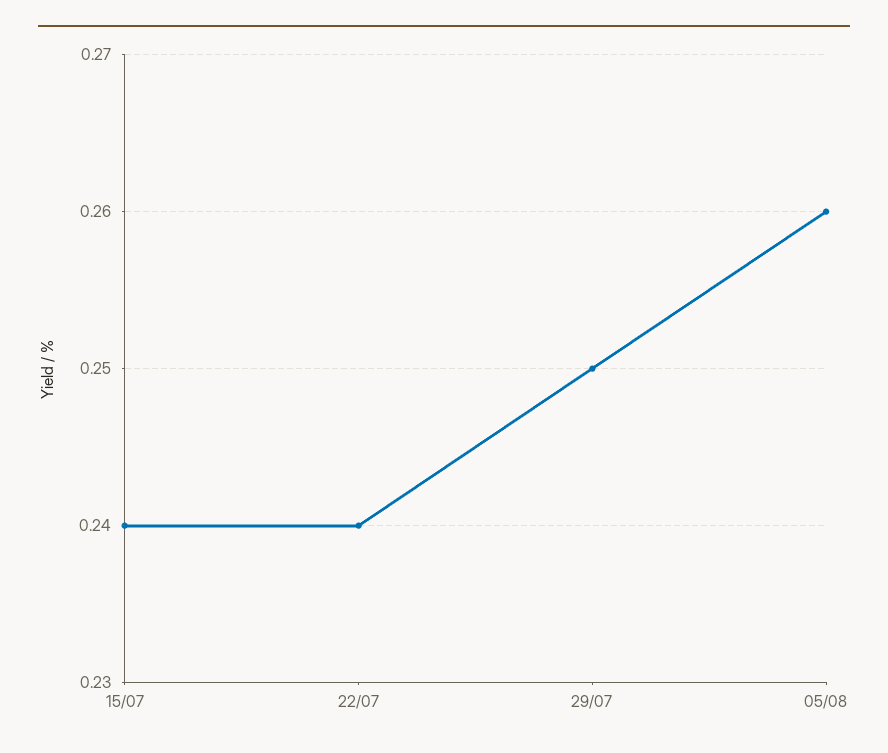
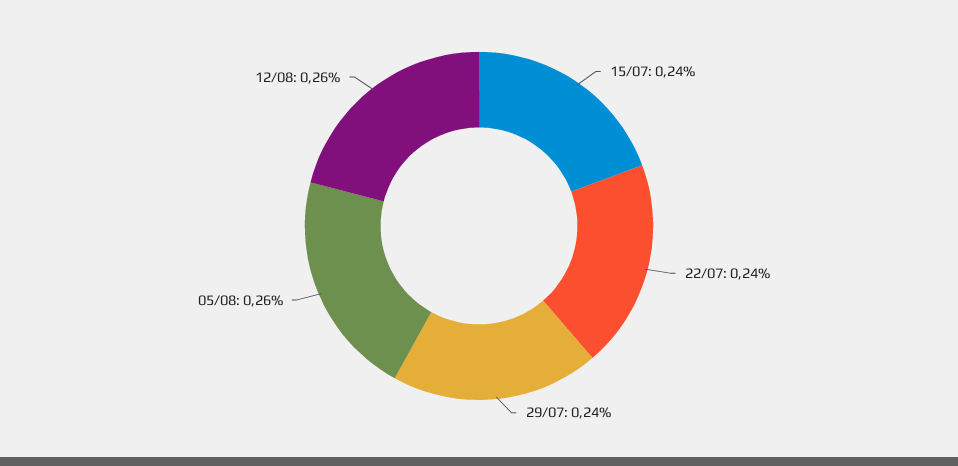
29/07: 0.25 -> 0.24
12/08: none -> 0.26

